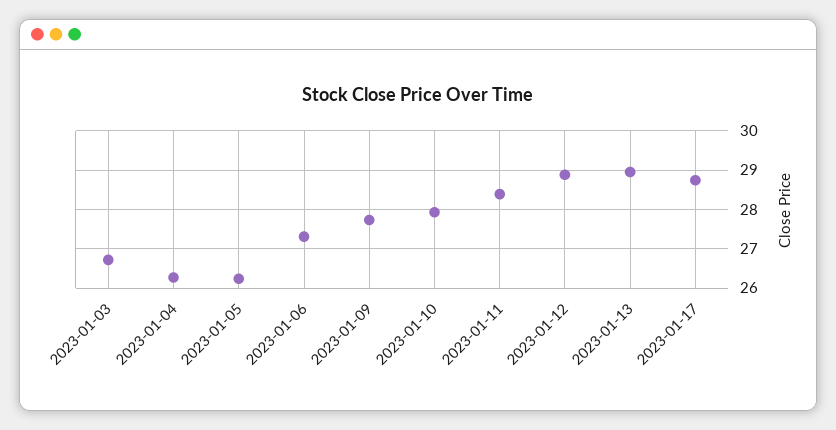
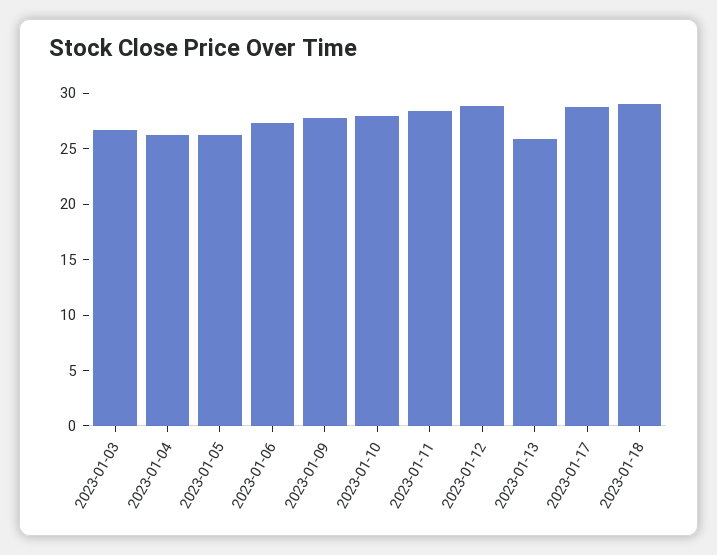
2023-01-13: 29 -> 26
2023-01-18: none -> 29

